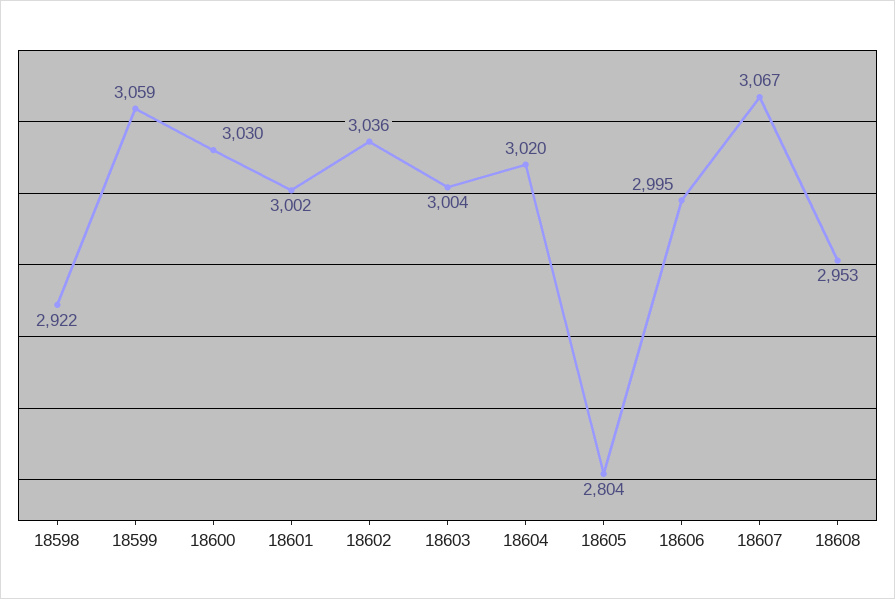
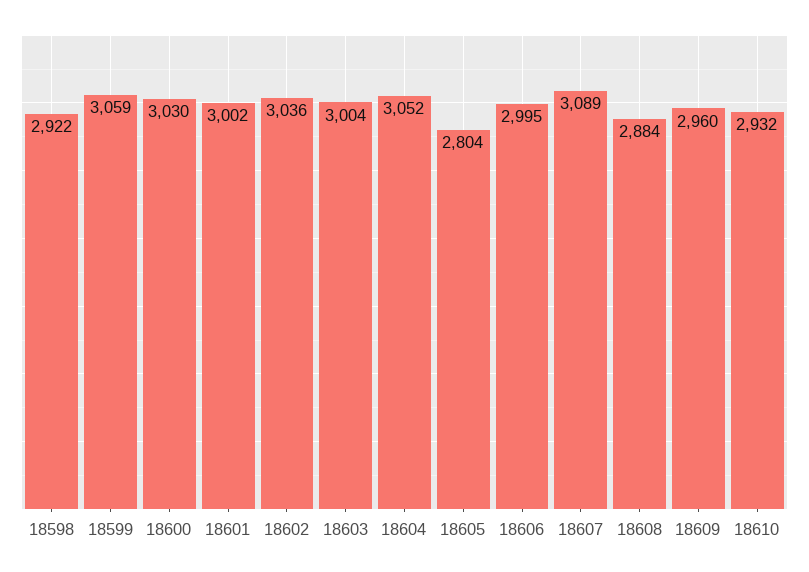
18604: 3020 -> 3052
18607: 3067 -> 3089
18608: 2953 -> 2884
18609: none -> 2960
18610: none -> 2932

